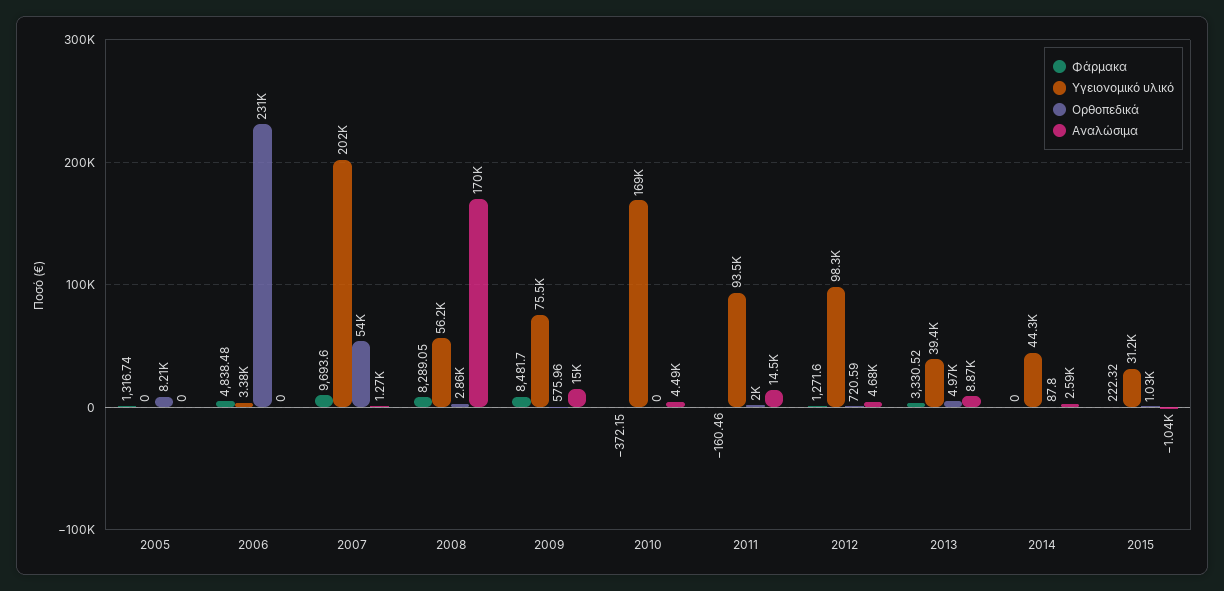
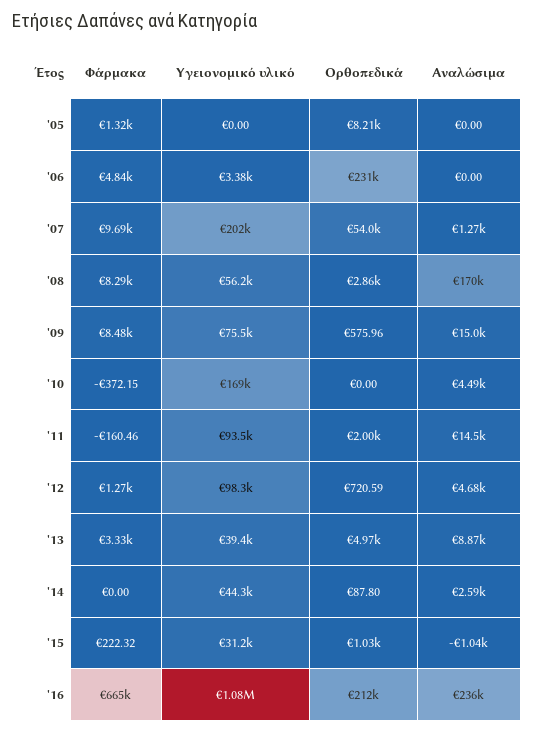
Φάρμακα, '16: none -> 665000
Υγειονομικό υλικό, '16: none -> 1080000
Ορθοπεδικά, '16: none -> 212000
Αναλώσιμα, '16: none -> 236000

